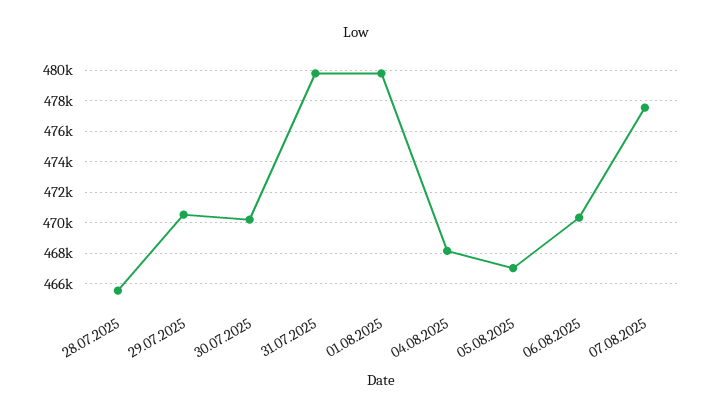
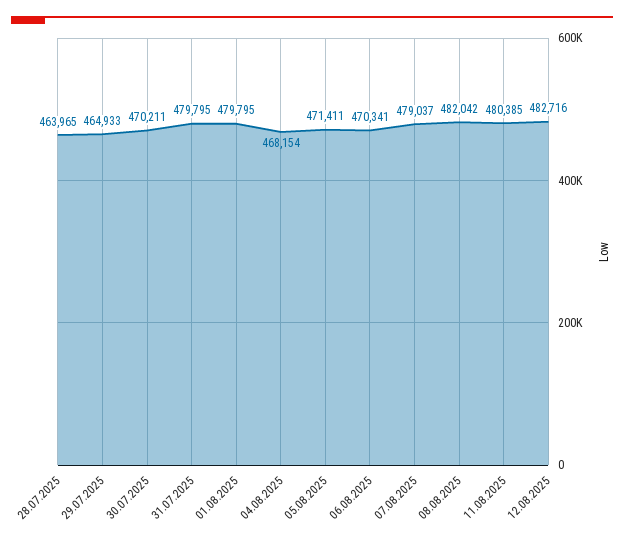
28.07.2025: 465500 -> 463965
29.07.2025: 470500 -> 464933
05.08.2025: 467000 -> 471411
07.08.2025: 477500 -> 479037
08.08.2025: none -> 482042
11.08.2025: none -> 480385
12.08.2025: none -> 482716

